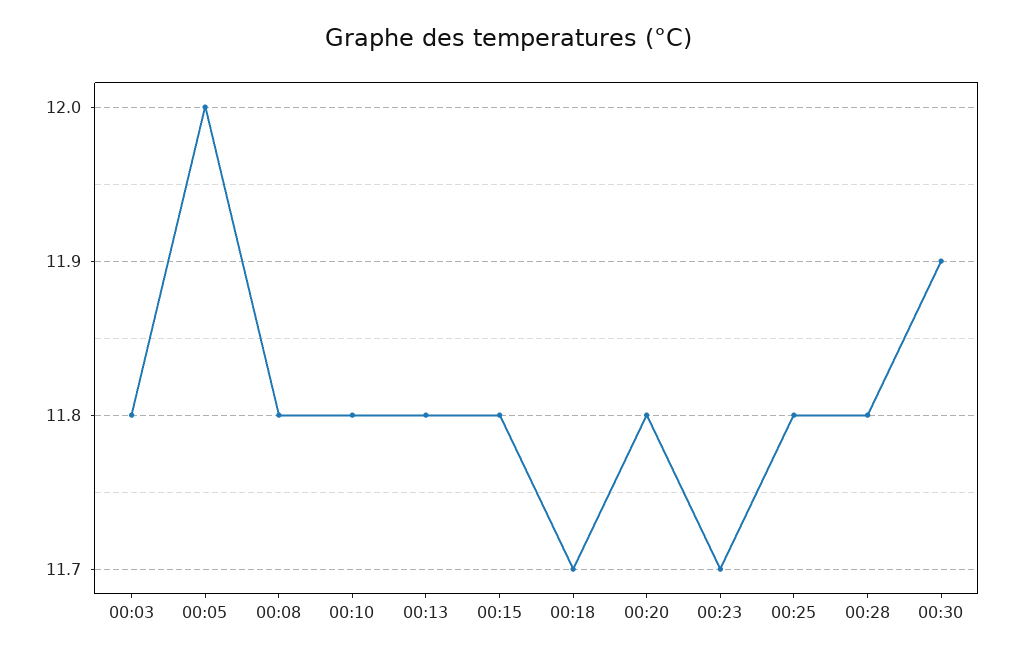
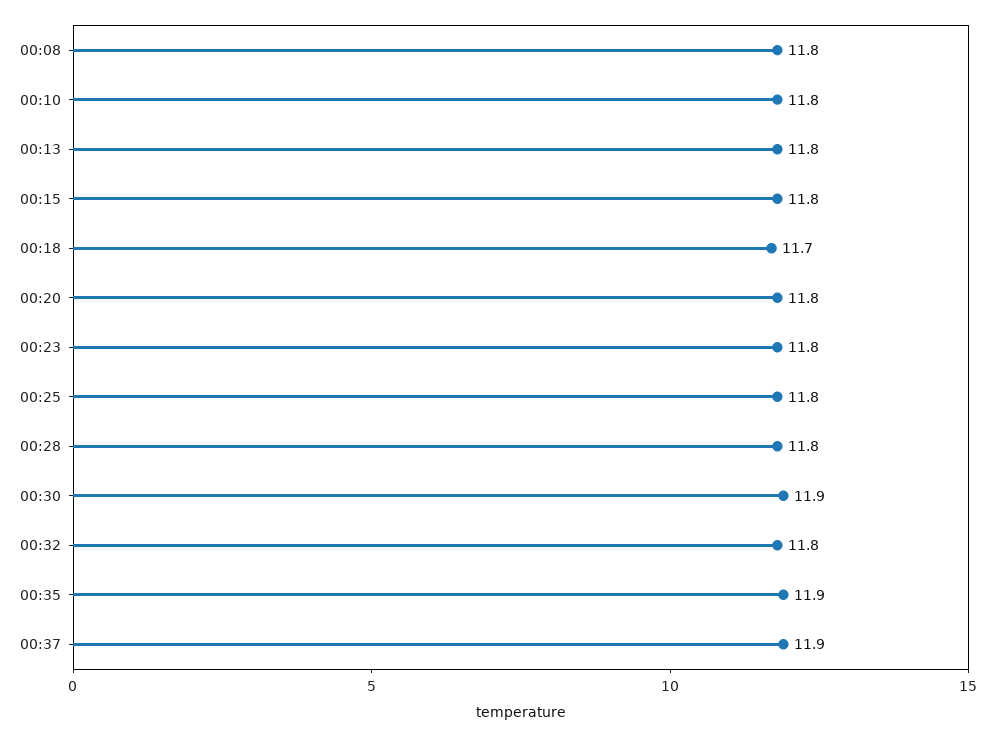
00:03: 11.8 -> none
00:05: 12 -> none
00:23: 11.7 -> 11.8
00:32: none -> 11.8
00:35: none -> 11.9
00:37: none -> 11.9

